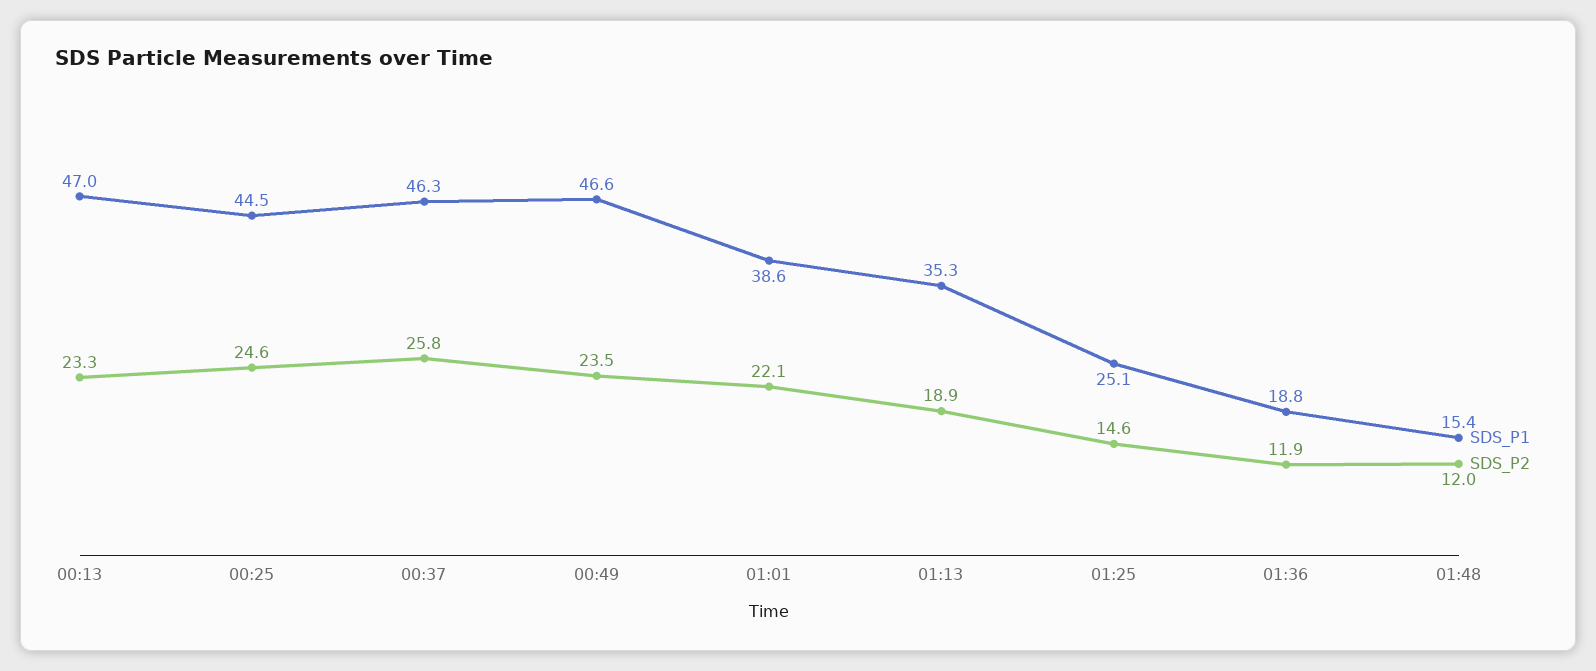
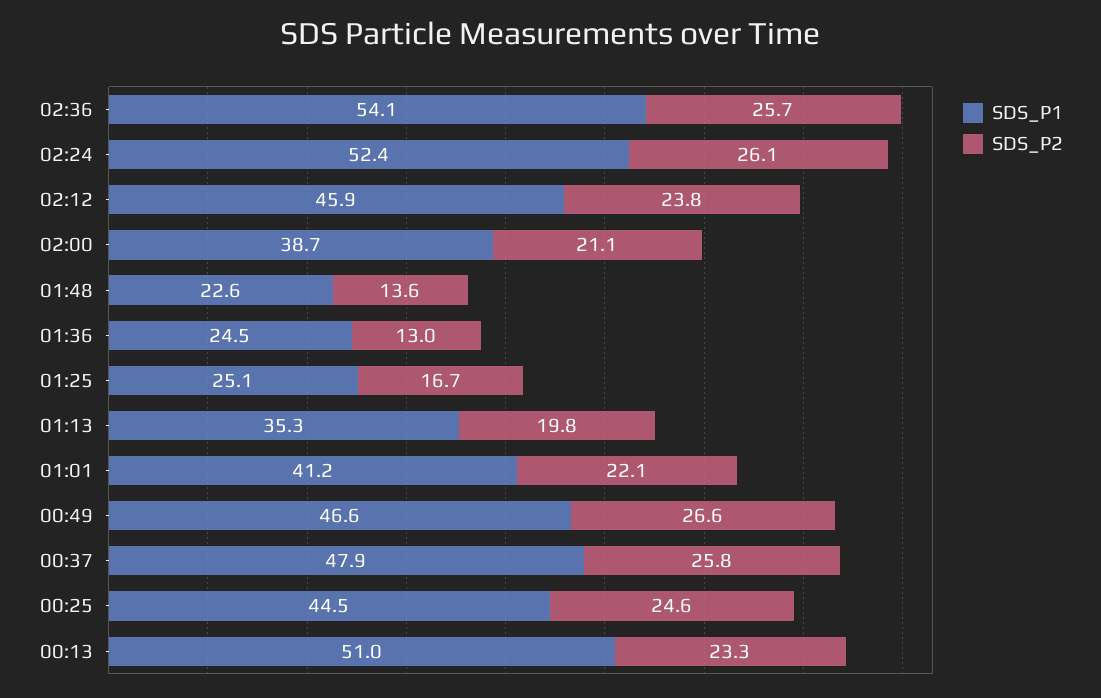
SDS_P1, 00:13: 47 -> 51
SDS_P1, 00:37: 46.3 -> 47.9
SDS_P2, 00:49: 23.5 -> 26.6
SDS_P1, 01:01: 38.6 -> 41.2
SDS_P2, 01:13: 18.9 -> 19.8
SDS_P2, 01:25: 14.6 -> 16.7
SDS_P1, 01:36: 18.8 -> 24.5
SDS_P2, 01:36: 11.9 -> 13
SDS_P1, 01:48: 15.4 -> 22.6
SDS_P2, 01:48: 12 -> 13.6
SDS_P1, 02:36: none -> 54.1
SDS_P2, 02:36: none -> 25.7
SDS_P1, 02:24: none -> 52.4
SDS_P2, 02:24: none -> 26.1
SDS_P1, 02:12: none -> 45.9
SDS_P2, 02:12: none -> 23.8
SDS_P1, 02:00: none -> 38.7
SDS_P2, 02:00: none -> 21.1

